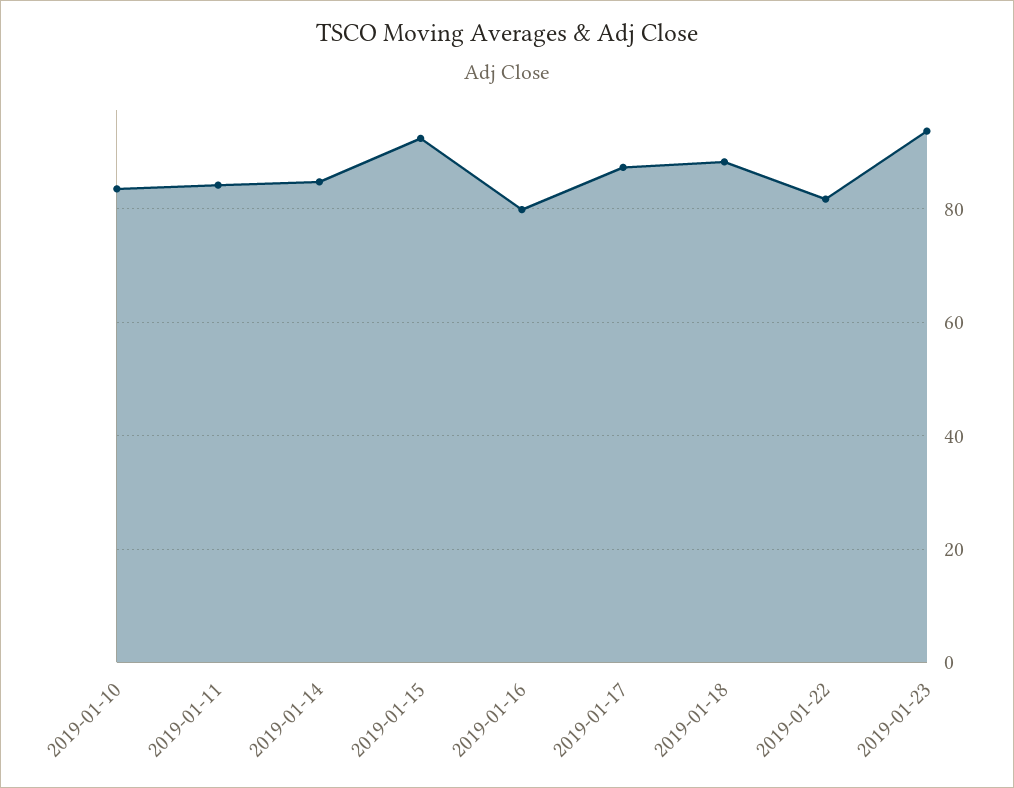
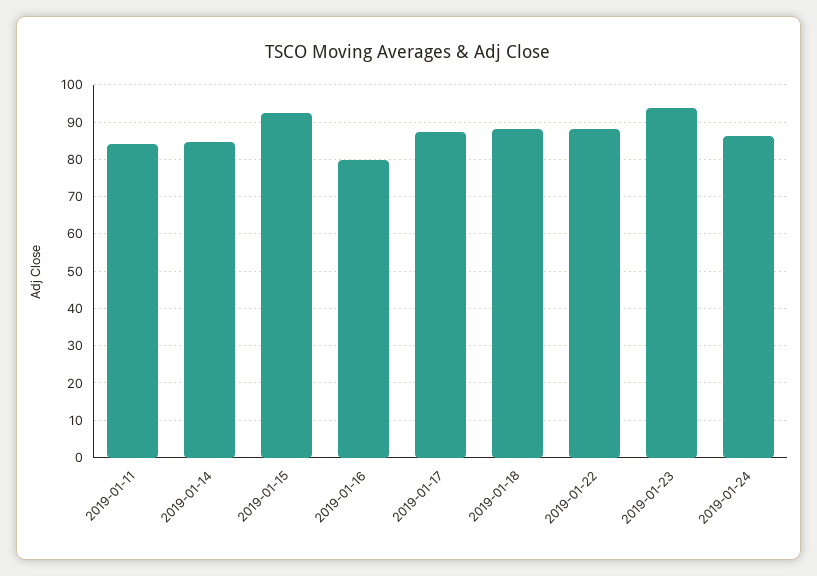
2019-01-10: 84 -> none
2019-01-22: 82 -> 88
2019-01-24: none -> 86

